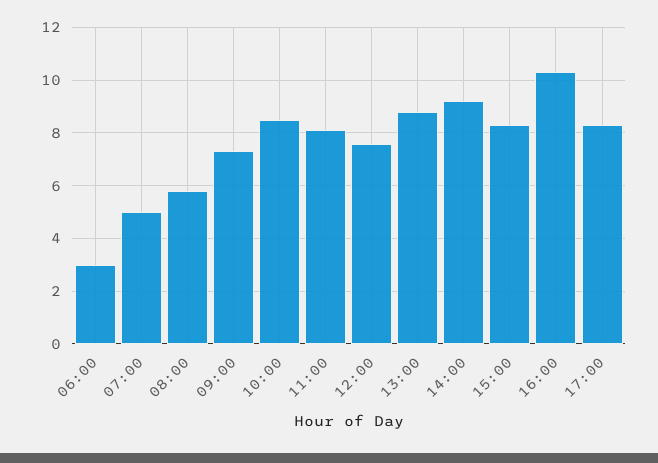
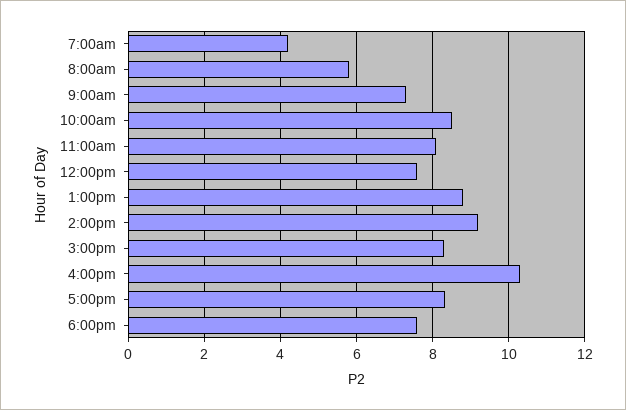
06:00: 3 -> none
07:00: 5 -> 4.2
6:00pm: none -> 7.6

